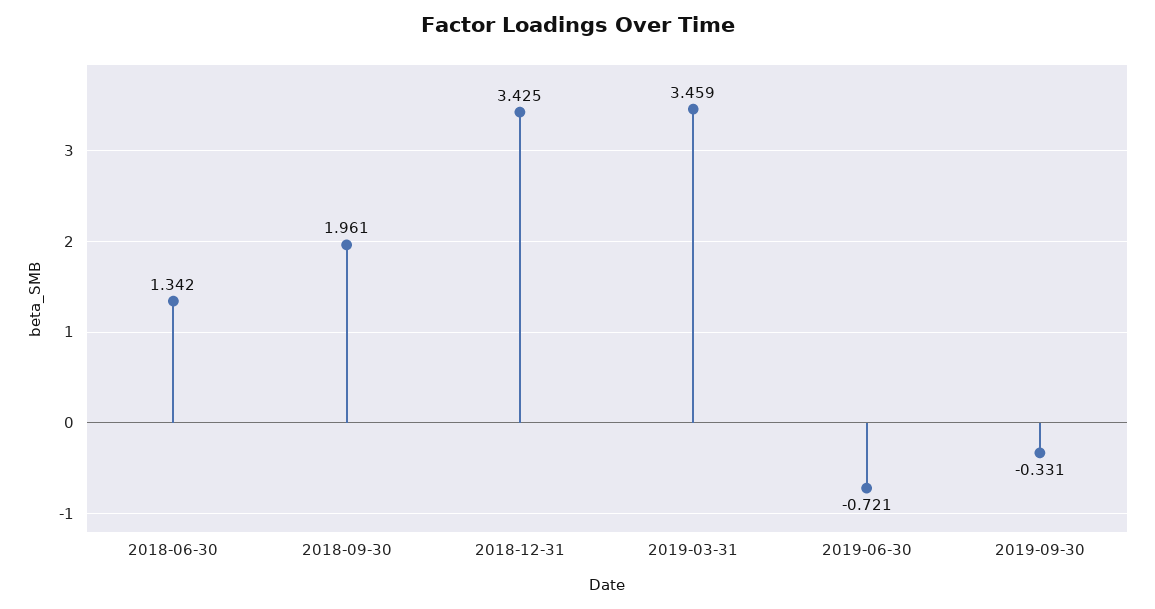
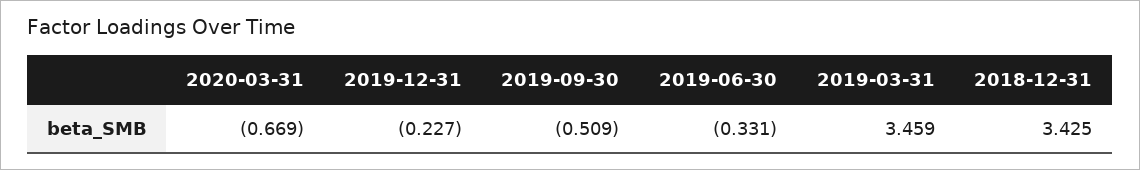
2018-06-30: 1.342 -> none
2018-09-30: 1.961 -> none
2019-06-30: -0.721 -> -0.331
2019-09-30: -0.331 -> -0.509
2020-03-31: none -> -0.669
2019-12-31: none -> -0.227

